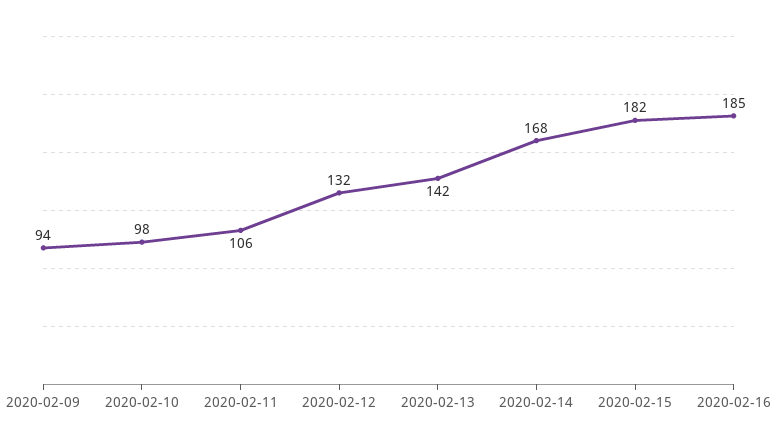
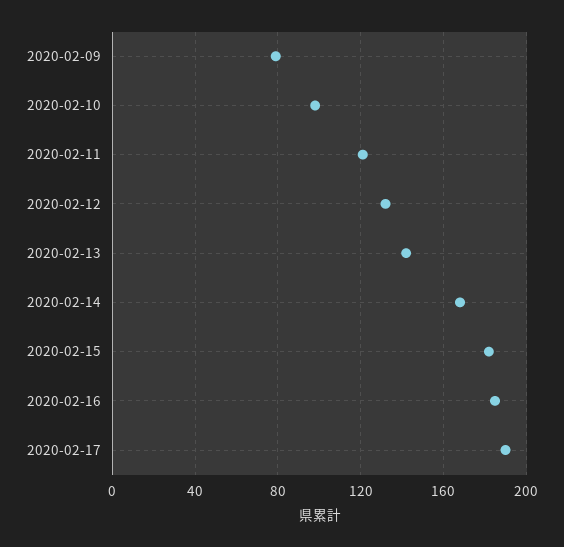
2020-02-09: 94 -> 80
2020-02-11: 106 -> 120
2020-02-17: none -> 190

